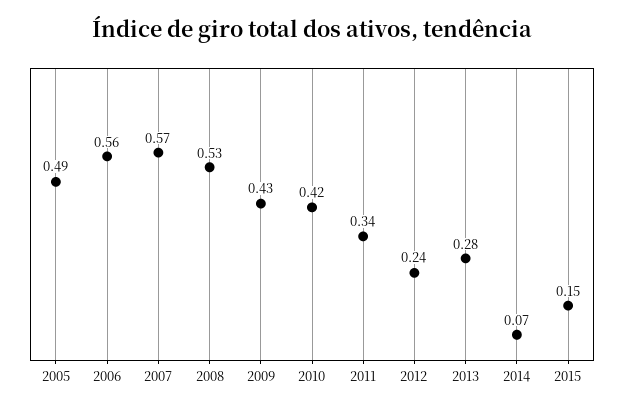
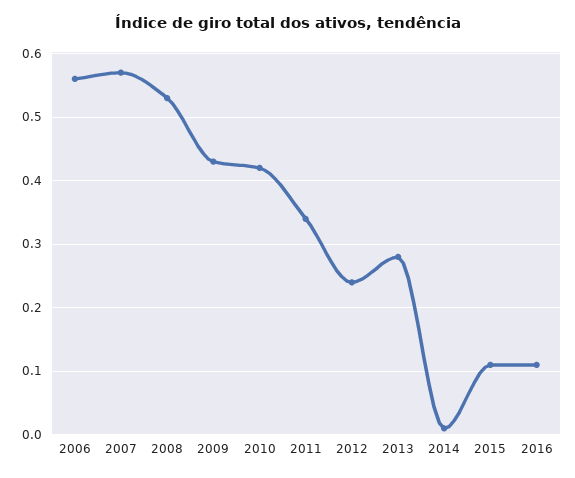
2005: 0.49 -> none
2014: 0.07 -> 0.01
2015: 0.15 -> 0.11
2016: none -> 0.11

